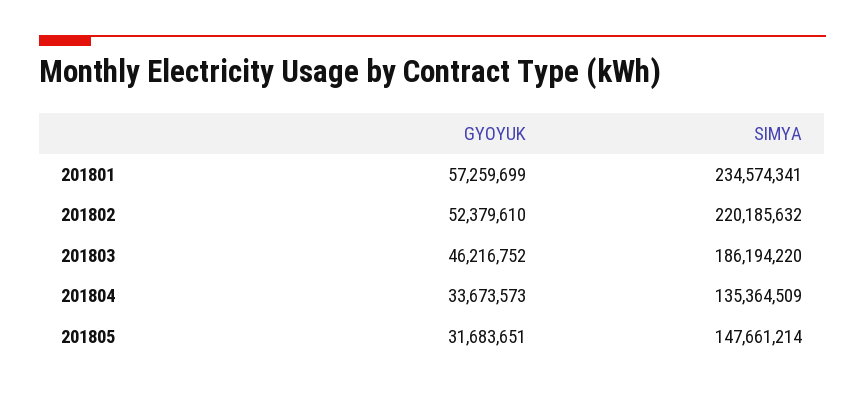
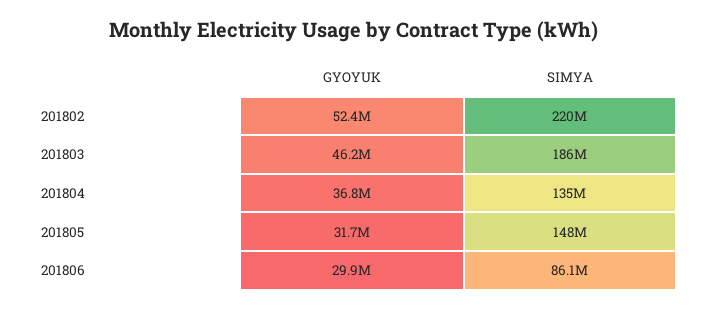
GYOYUK, 201801: 57259699 -> none
SIMYA, 201801: 234574341 -> none
GYOYUK, 201804: 33673573 -> 36800000
GYOYUK, 201806: none -> 29900000
SIMYA, 201806: none -> 86100000

